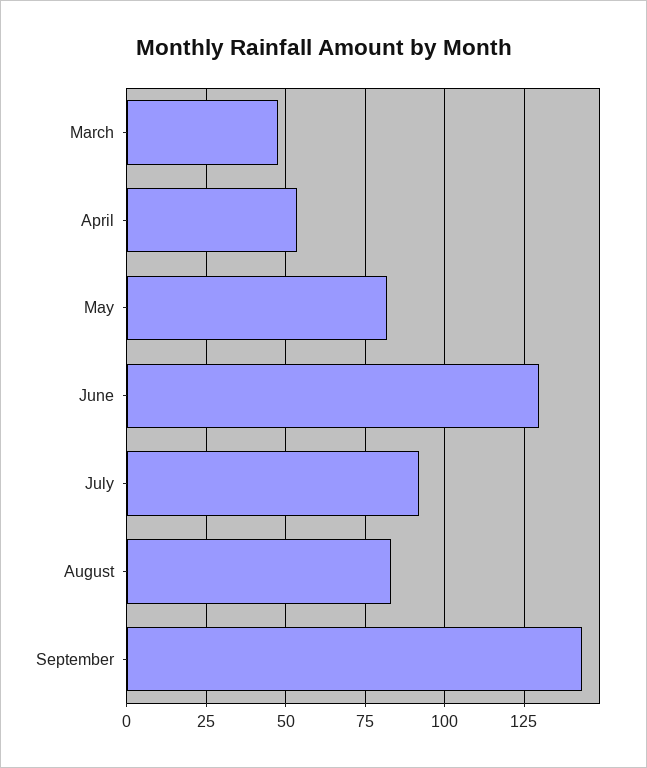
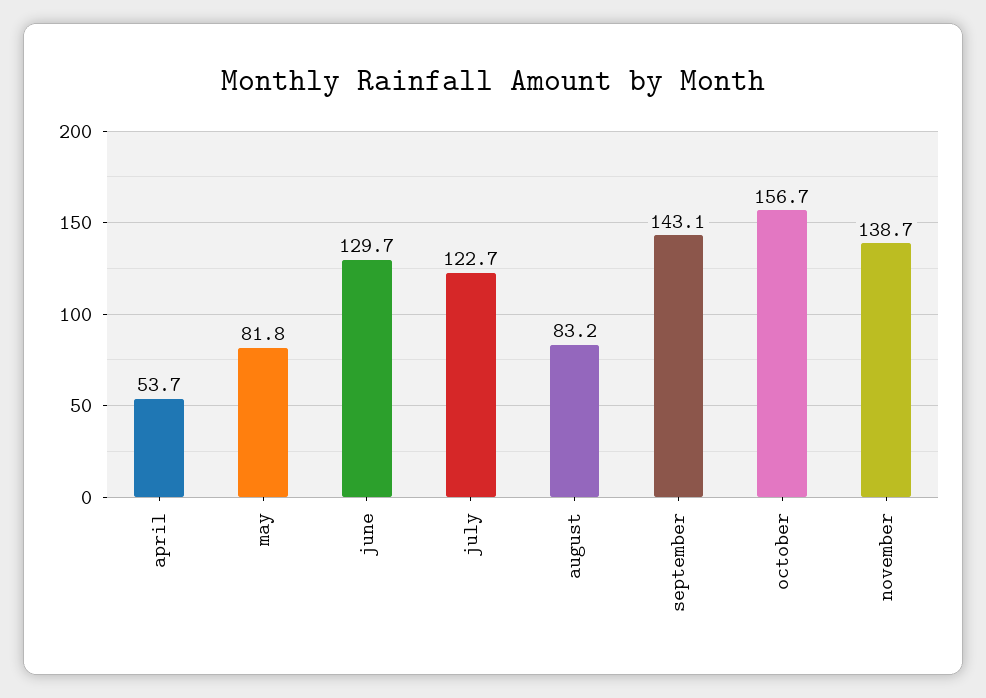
March: 47.5 -> none
July: 92.5 -> 122.7
october: none -> 156.7
november: none -> 138.7

